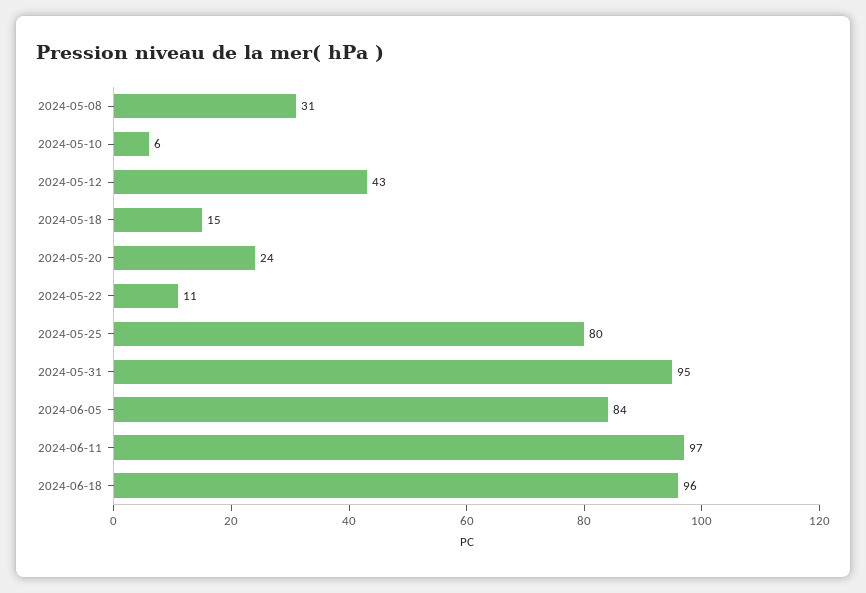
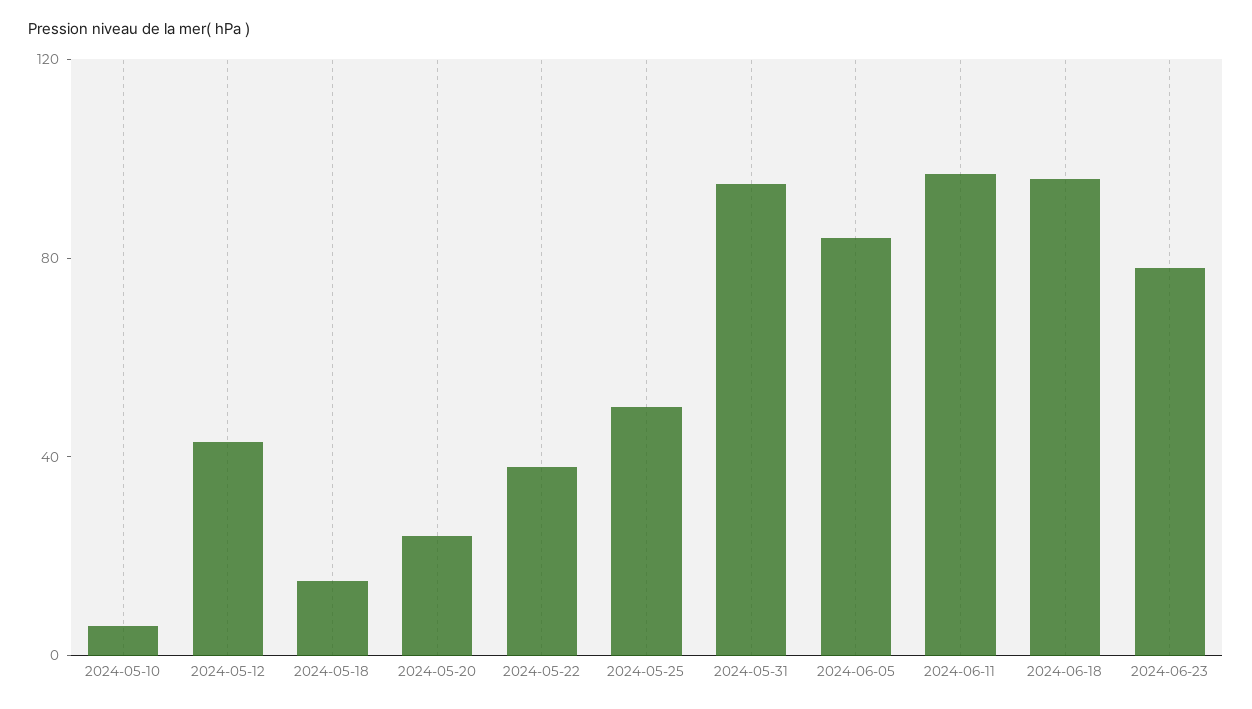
2024-05-08: 31 -> none
2024-05-22: 11 -> 40
2024-05-25: 80 -> 50
2024-06-23: none -> 80

